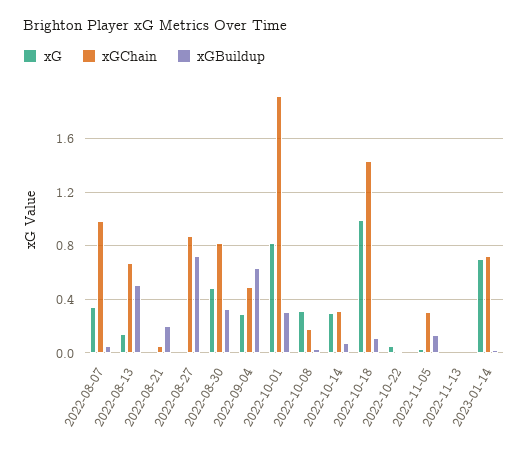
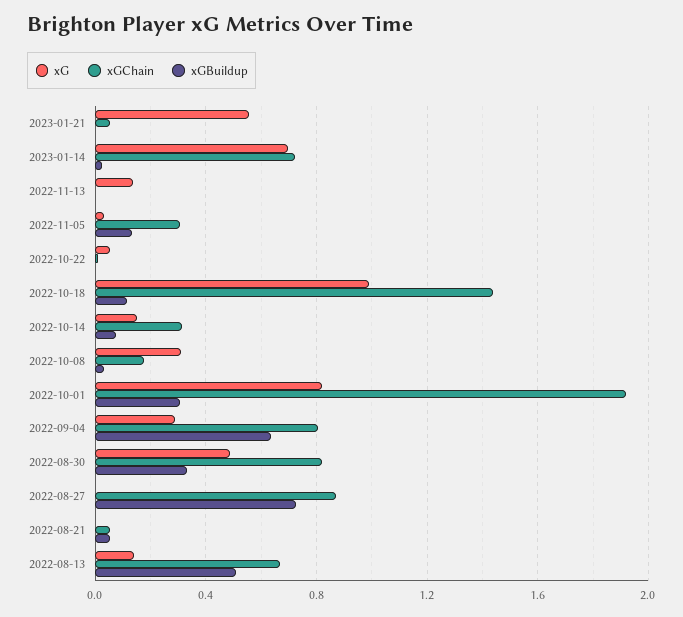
xG, 2022-08-07: 0.35 -> none
xGChain, 2022-08-07: 1 -> none
xGBuildup, 2022-08-07: 0.05 -> none
xGBuildup, 2022-08-21: 0.2 -> 0.05
xGChain, 2022-09-04: 0.5 -> 0.8
xG, 2022-10-14: 0.3 -> 0.15
xG, 2022-11-13: 0 -> 0.15
xG, 2023-01-21: none -> 0.55
xGChain, 2023-01-21: none -> 0.05
xGBuildup, 2023-01-21: none -> 0

